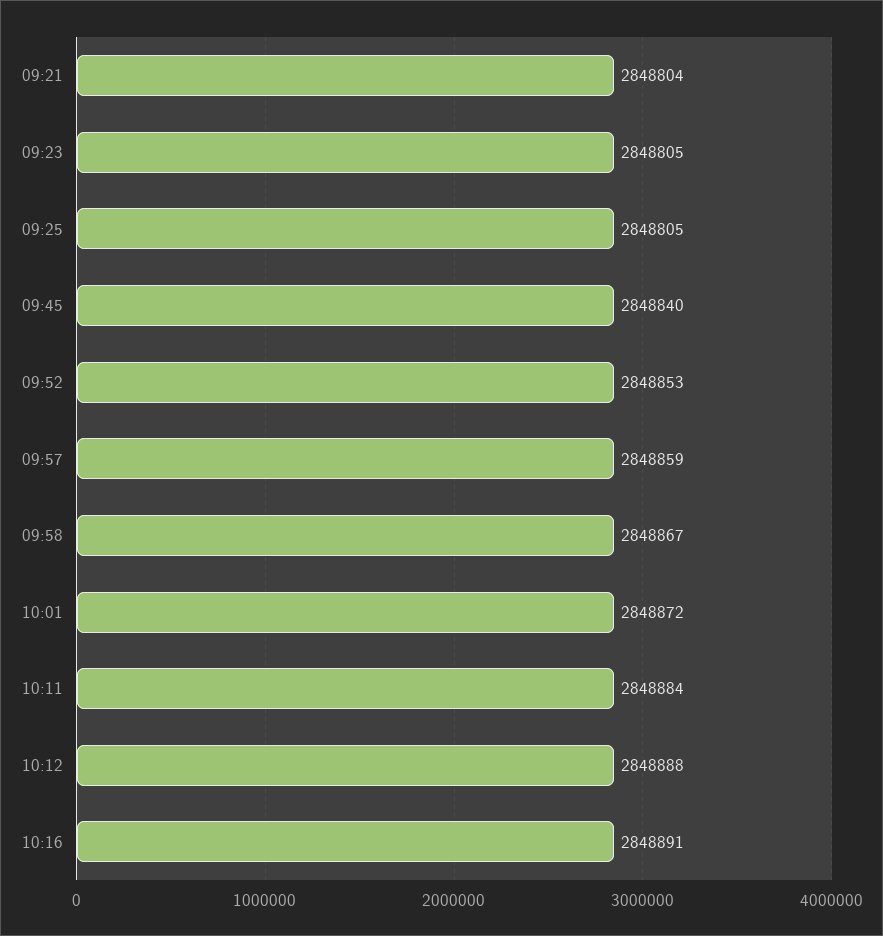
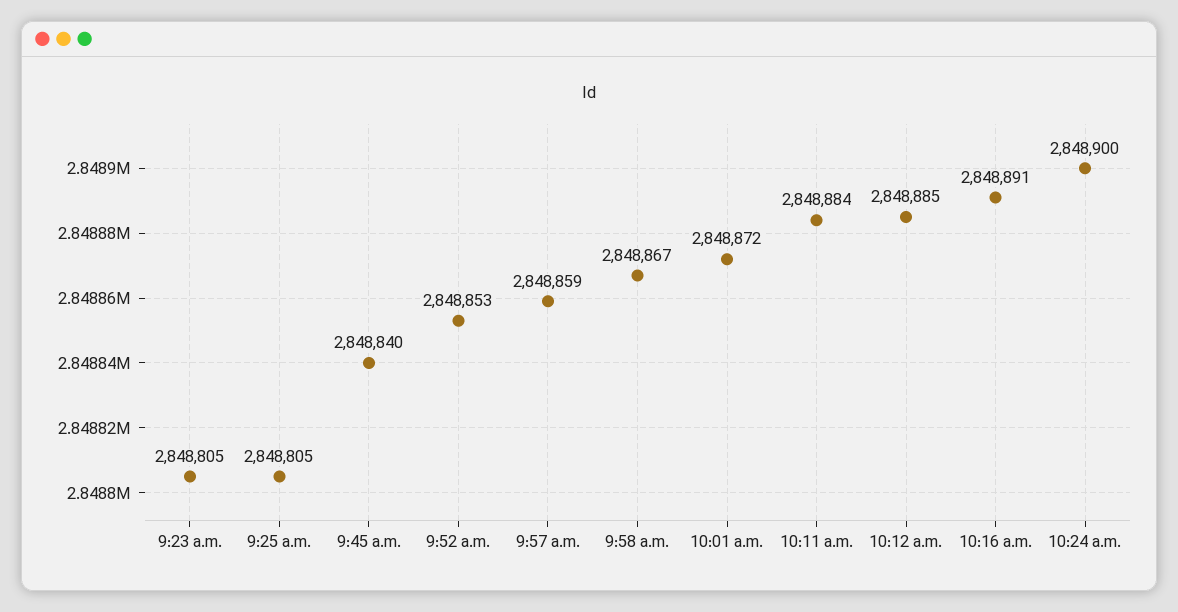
09:21: 2848804 -> none
10:12: 2848888 -> 2848885
10:24 a.m.: none -> 2848900

